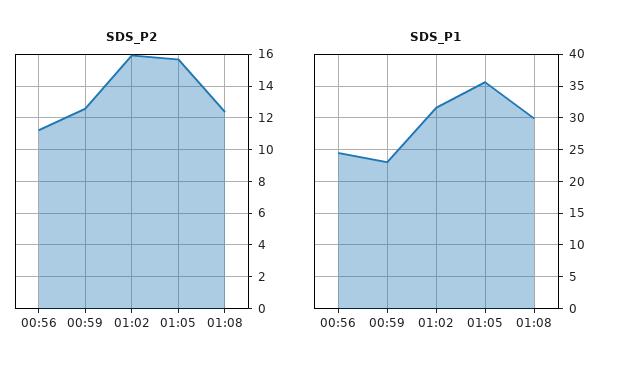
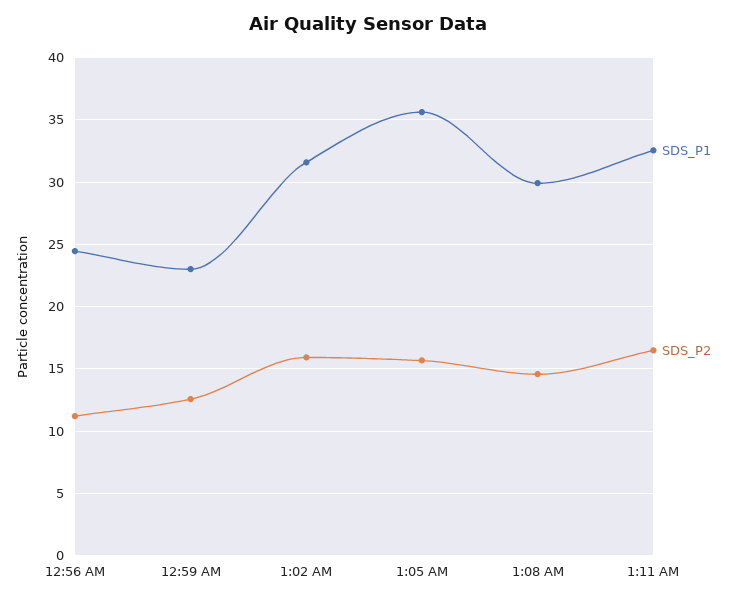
SDS_P2, 01:08: 12.5 -> 14.5
SDS_P1, 1:11 AM: none -> 32.5
SDS_P2, 1:11 AM: none -> 16.5

